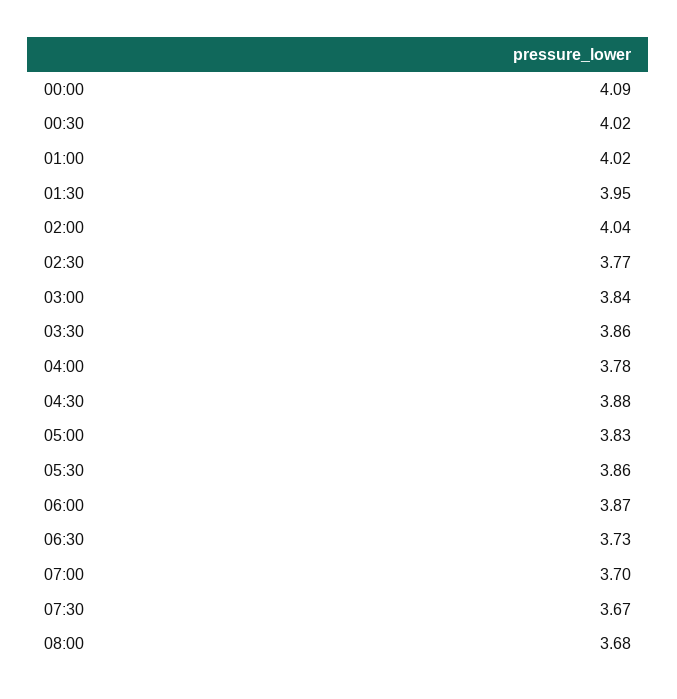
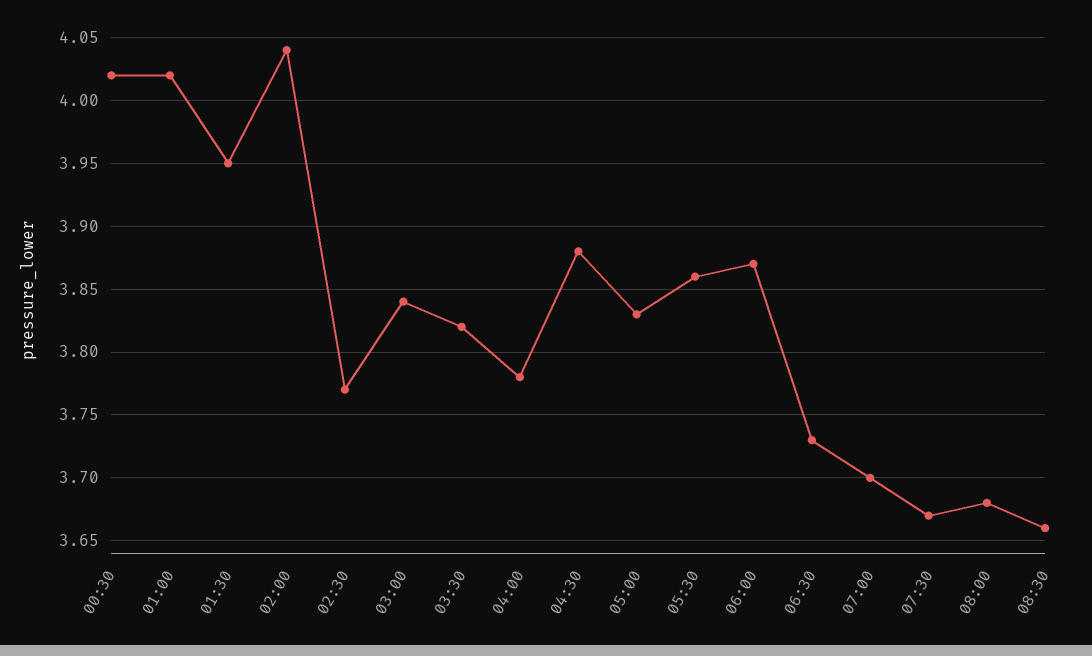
00:00: 4.09 -> none
03:30: 3.86 -> 3.82
08:30: none -> 3.66

